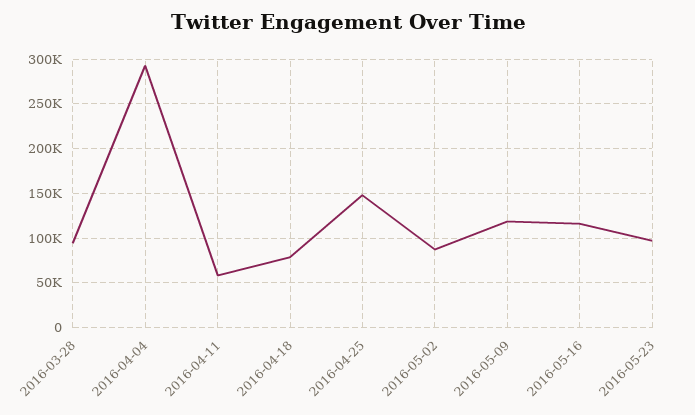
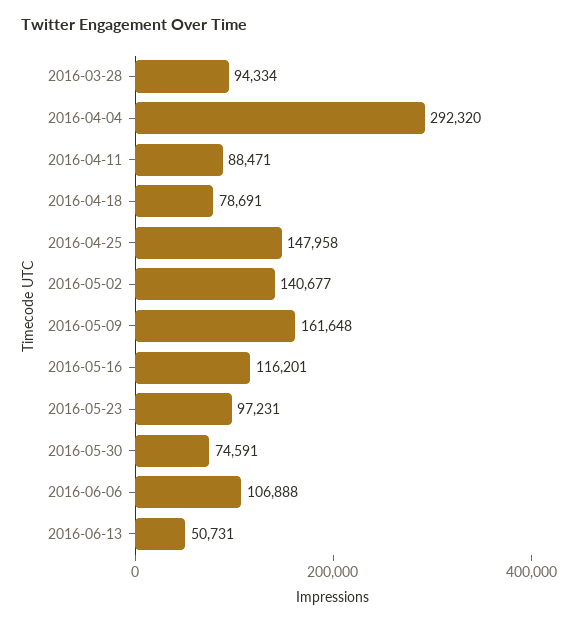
2016-04-11: 60000 -> 88471
2016-05-02: 90000 -> 140677
2016-05-09: 120000 -> 161648
2016-05-30: none -> 74591
2016-06-06: none -> 106888
2016-06-13: none -> 50731

